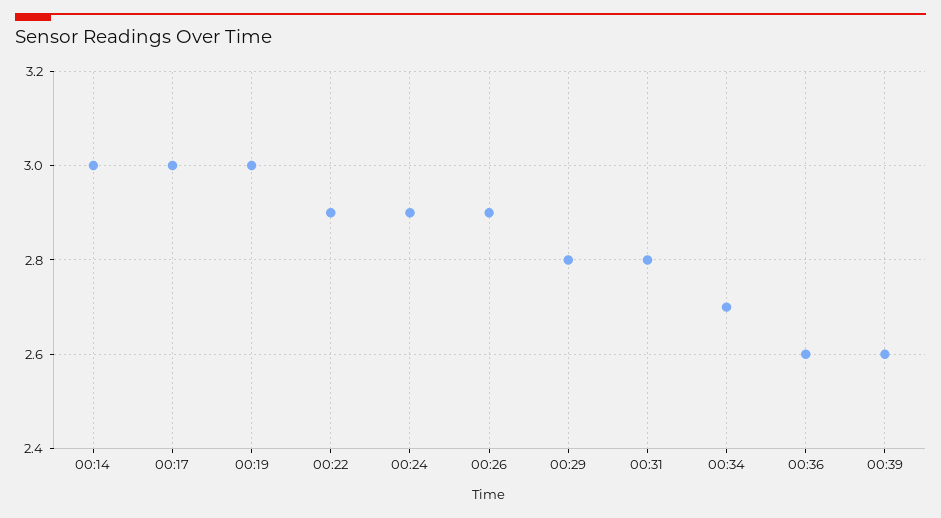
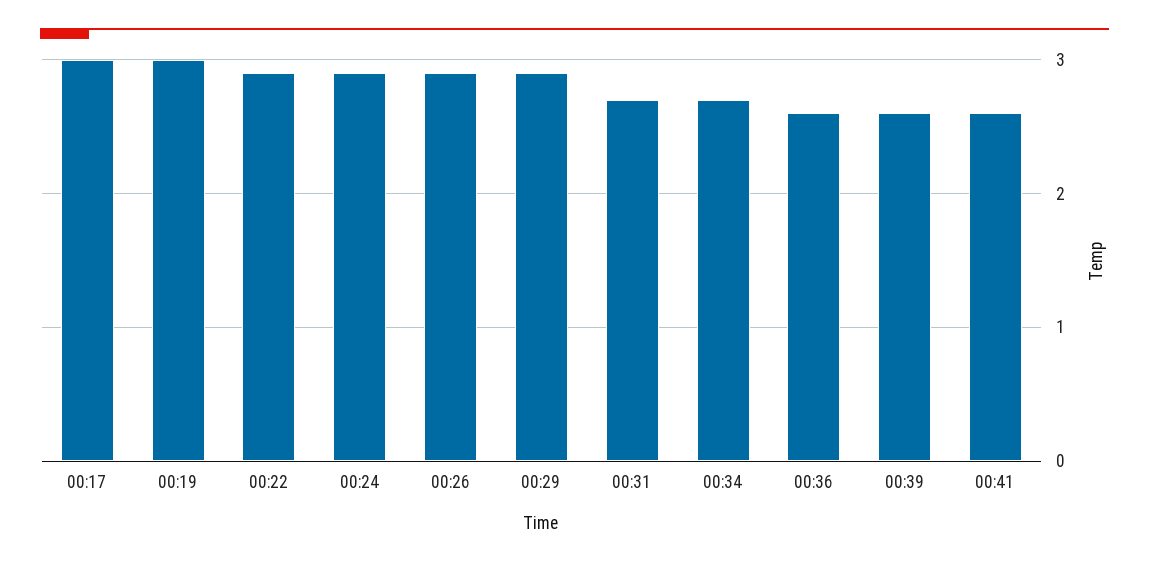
00:14: 3 -> none
00:29: 2.8 -> 2.9
00:31: 2.8 -> 2.7
00:41: none -> 2.6

